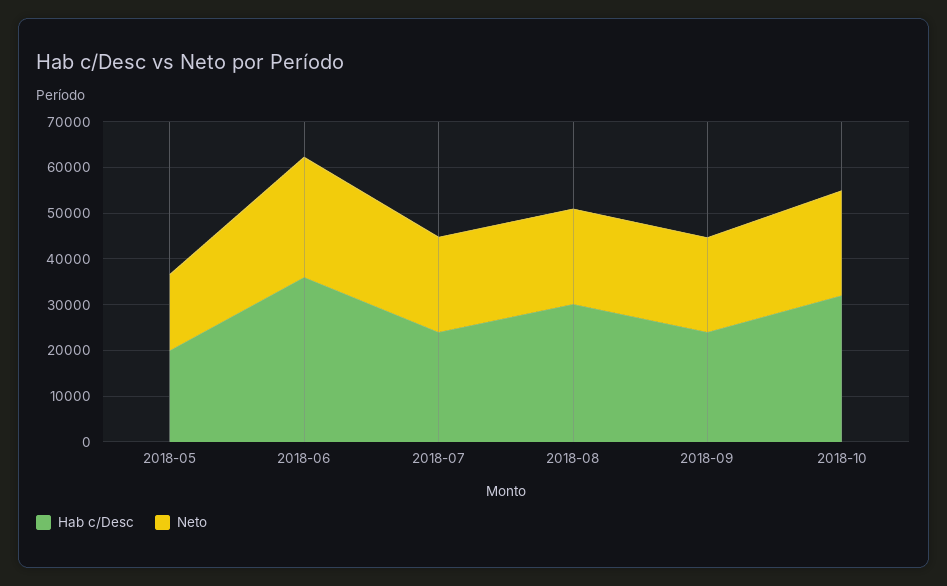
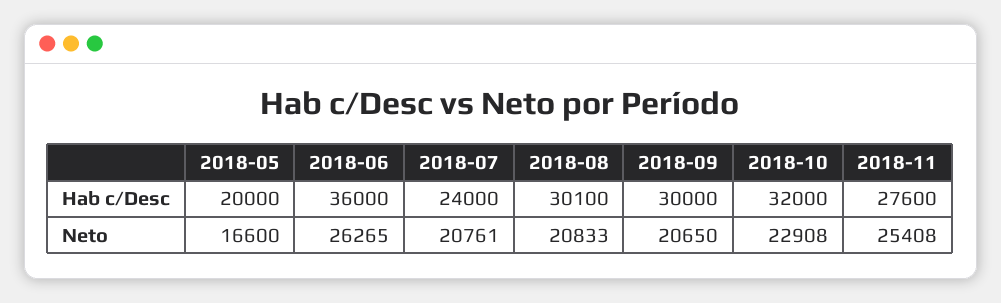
Hab c/Desc, 2018-09: 24000 -> 30000
Hab c/Desc, 2018-11: none -> 27600
Neto, 2018-11: none -> 25408

